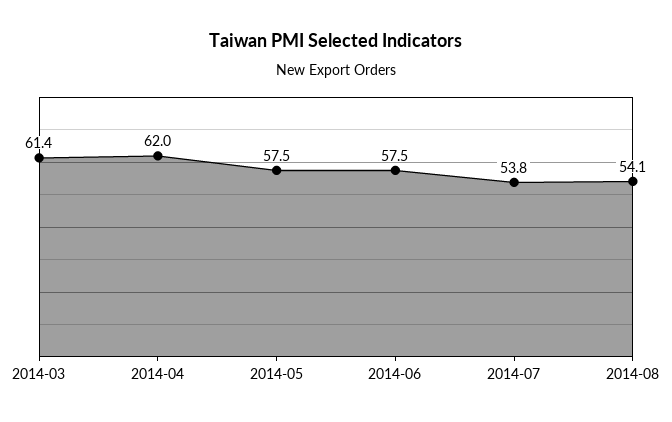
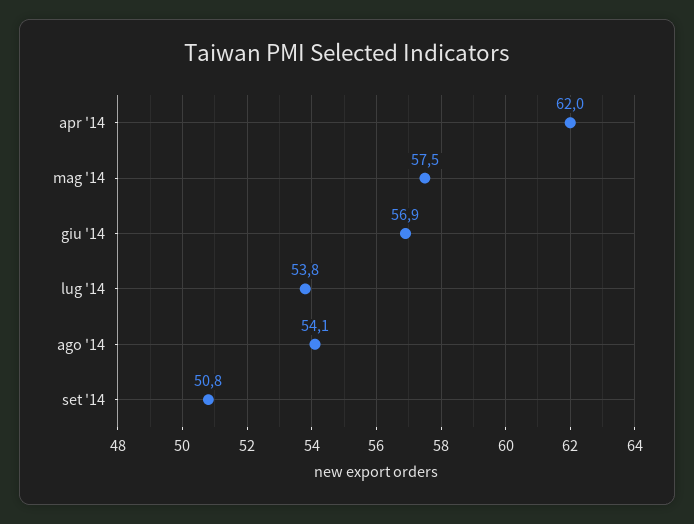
2014-03: 61.4 -> none
2014-06: 57.5 -> 56.9
set '14: none -> 50.8

